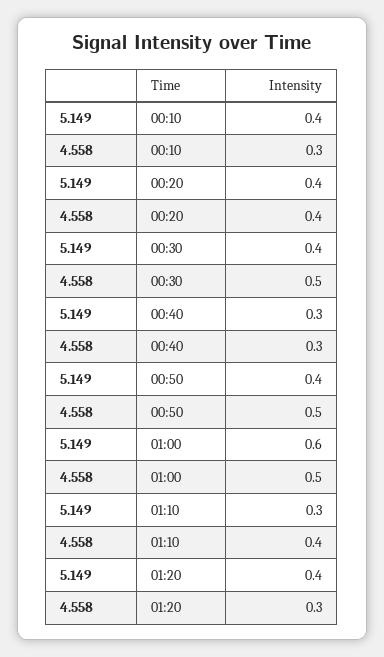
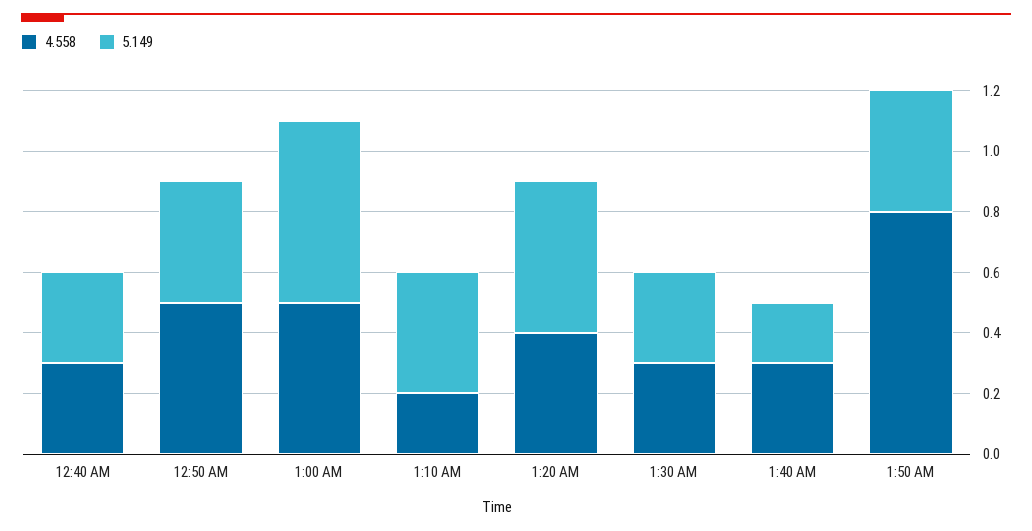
5.149, 00:10: 0.4 -> none
4.558, 00:10: 0.3 -> none
5.149, 00:20: 0.4 -> none
4.558, 00:20: 0.4 -> none
5.149, 00:30: 0.4 -> none
4.558, 00:30: 0.5 -> none
5.149, 01:10: 0.3 -> 0.4
4.558, 01:10: 0.4 -> 0.2
5.149, 01:20: 0.4 -> 0.5
4.558, 01:20: 0.3 -> 0.4
4.558, 1:30 AM: none -> 0.3
5.149, 1:30 AM: none -> 0.3
4.558, 1:40 AM: none -> 0.3
5.149, 1:40 AM: none -> 0.2
4.558, 1:50 AM: none -> 0.8
5.149, 1:50 AM: none -> 0.4

